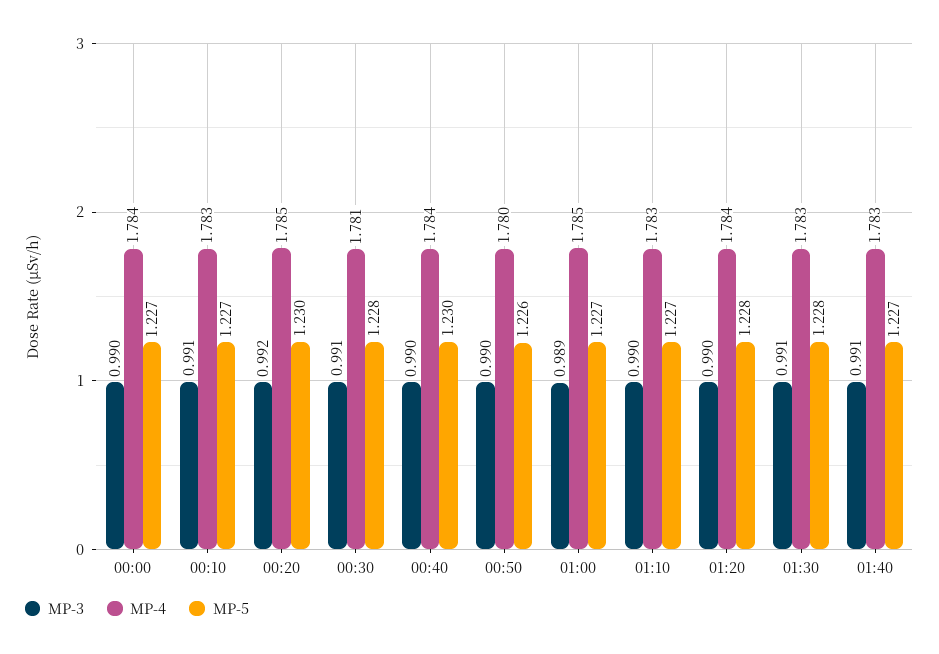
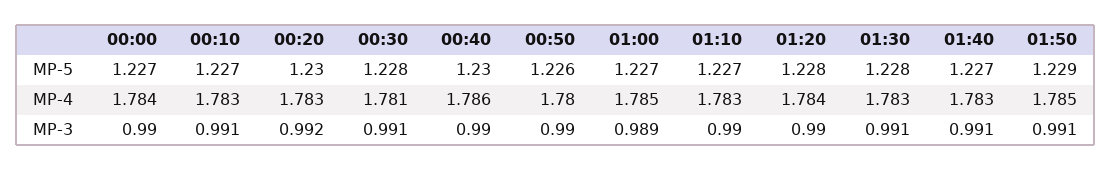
MP-4, 00:20: 1.785 -> 1.783
MP-4, 00:40: 1.784 -> 1.786
MP-5, 01:50: none -> 1.229
MP-4, 01:50: none -> 1.785
MP-3, 01:50: none -> 0.991

